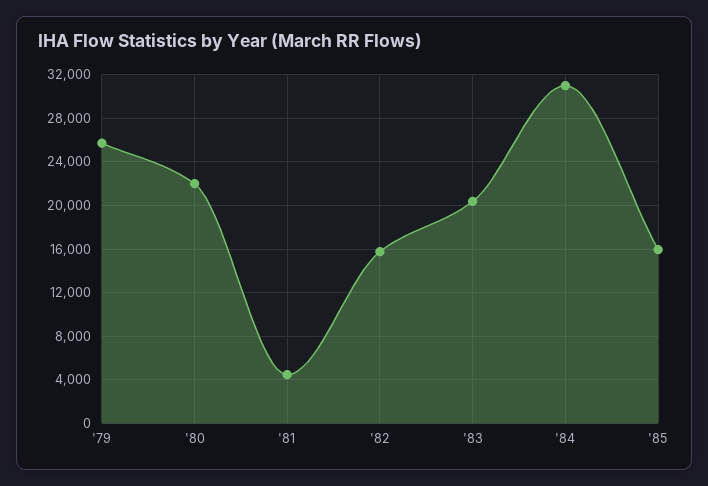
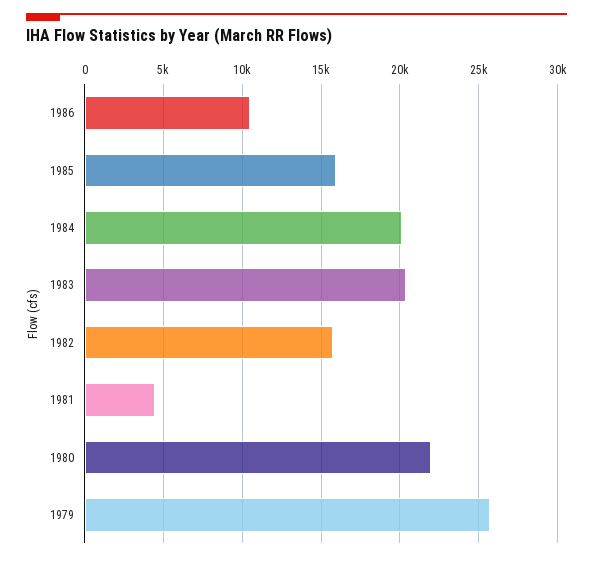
'84: 31000 -> 20000
1986: none -> 10500

